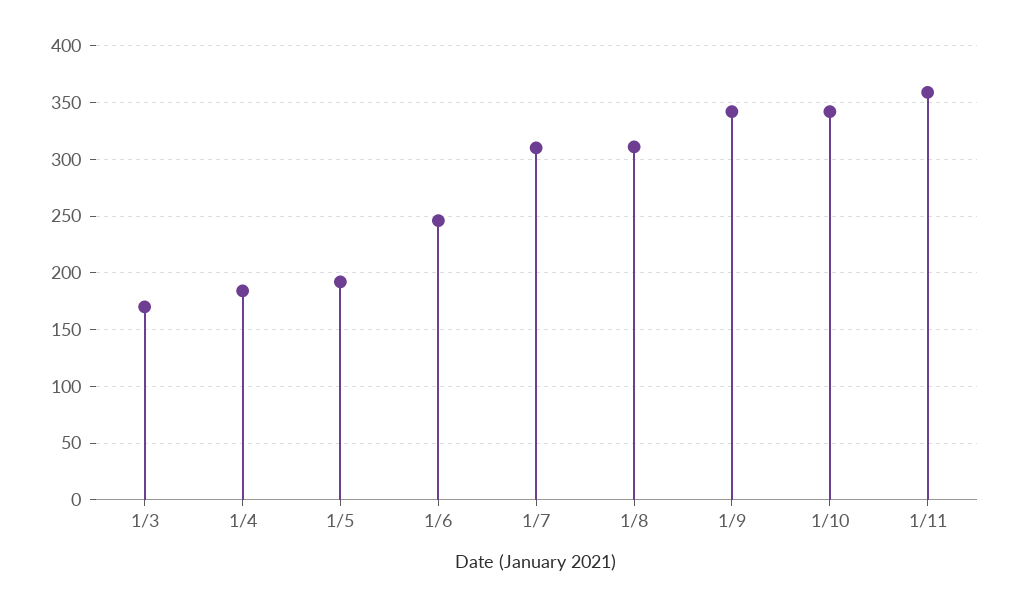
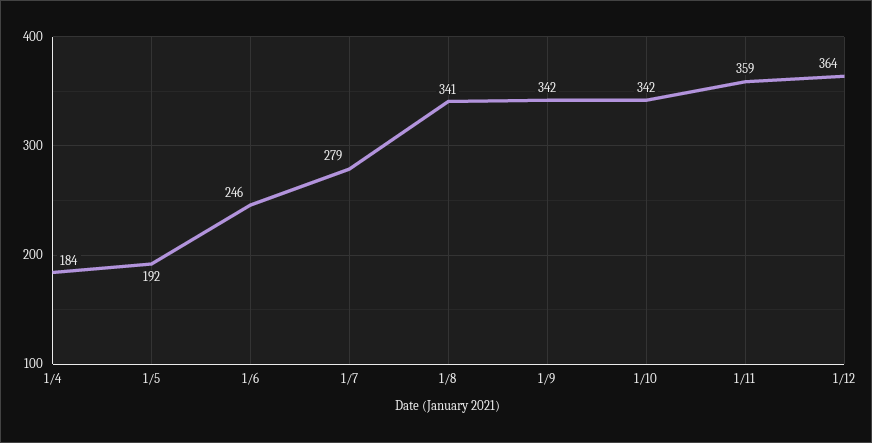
1/3: 170 -> none
1/7: 310 -> 279
1/8: 310 -> 341
1/12: none -> 364

